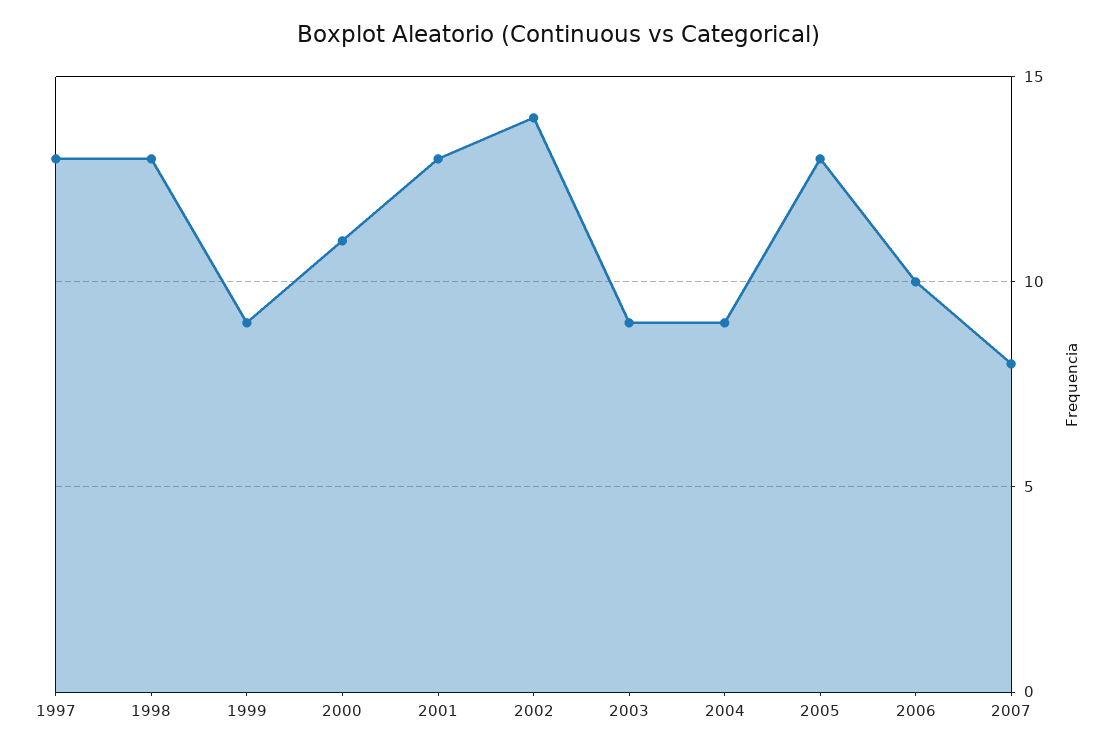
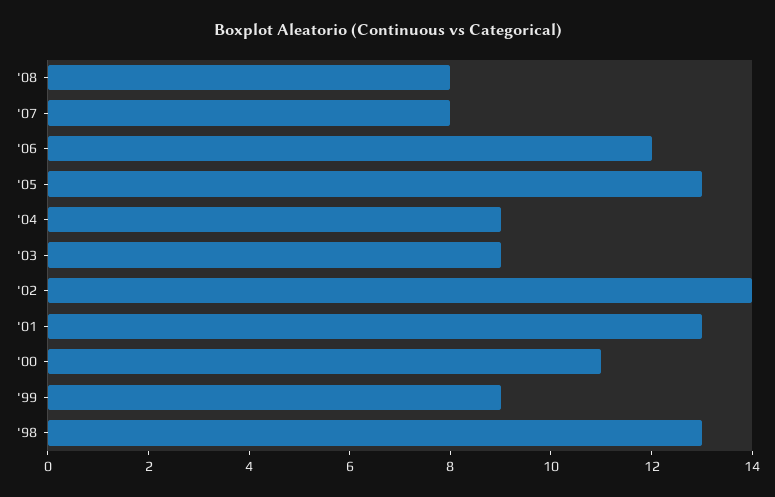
1997: 13 -> none
2006: 10 -> 12
'08: none -> 8

